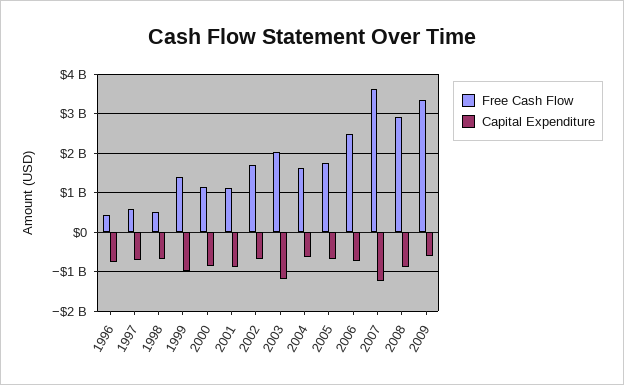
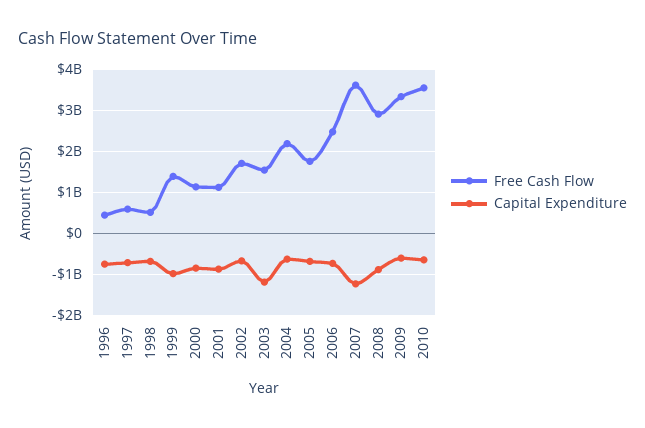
Free Cash Flow, 2003: 2000000000 -> 1600000000
Free Cash Flow, 2004: 1600000000 -> 2200000000
Free Cash Flow, 2010: none -> 3600000000
Capital Expenditure, 2010: none -> -600000000

